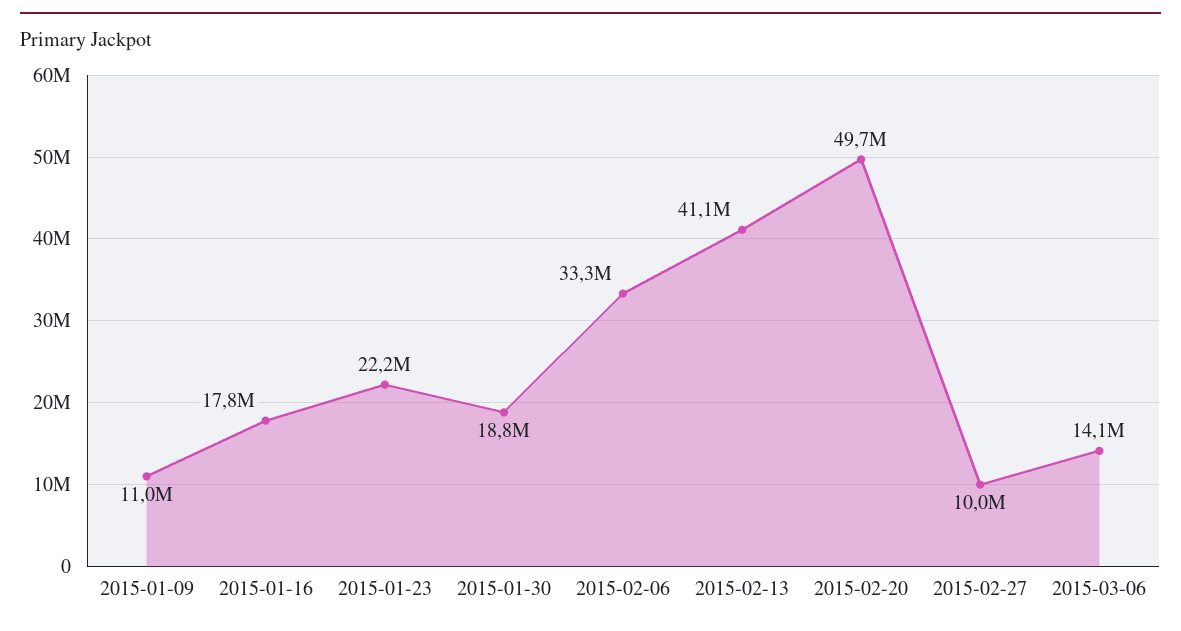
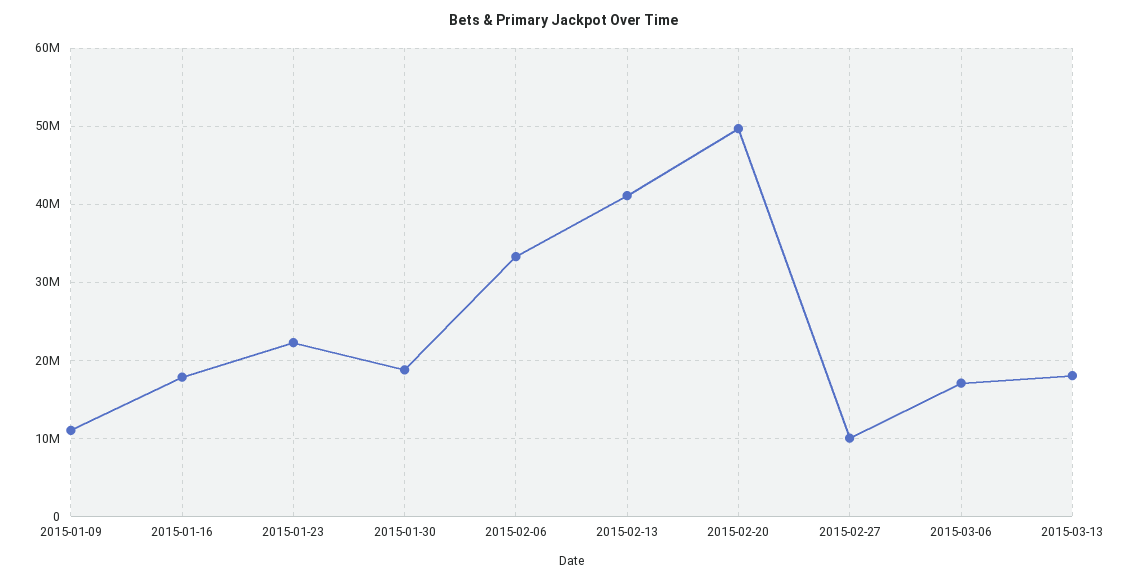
2015-03-06: 14100000 -> 17000000
2015-03-13: none -> 18000000

